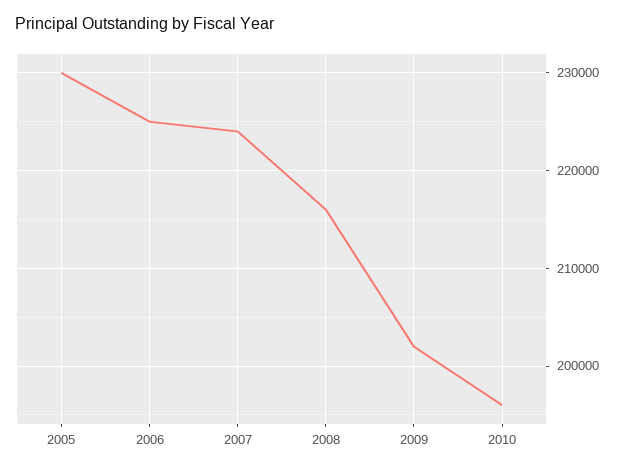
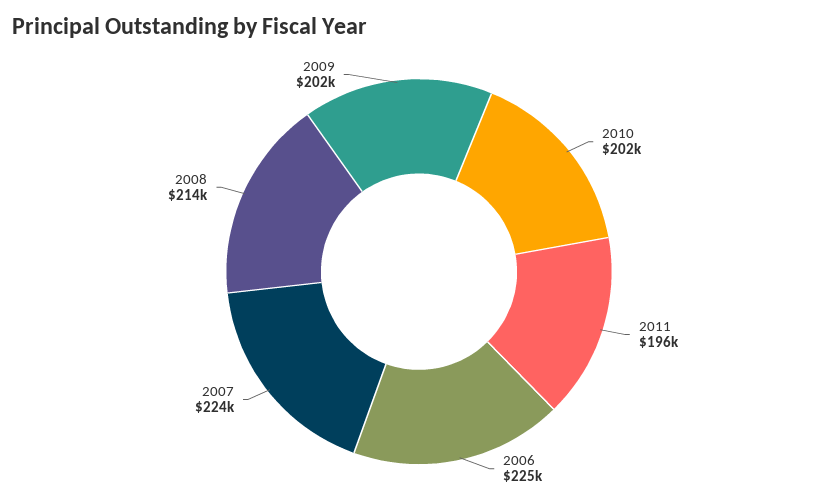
2005: 230000 -> none
2008: 216000 -> 214000
2010: 196000 -> 202000
2011: none -> 196000

